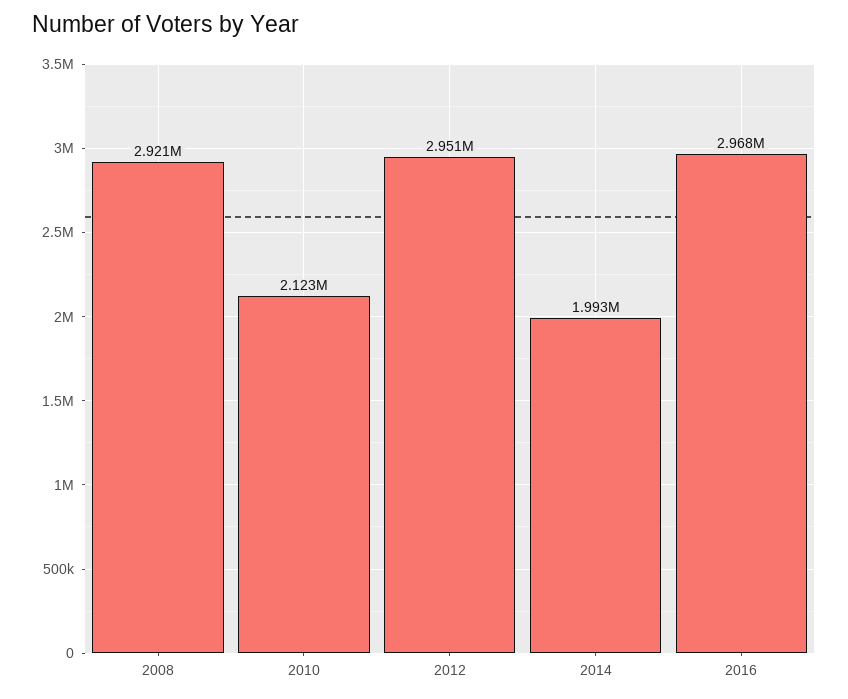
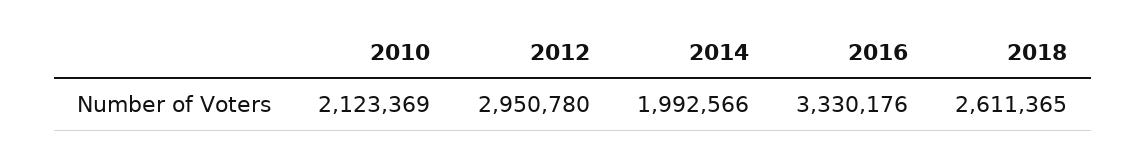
2008: 2921000 -> none
2016: 2968000 -> 3330176
2018: none -> 2611365

